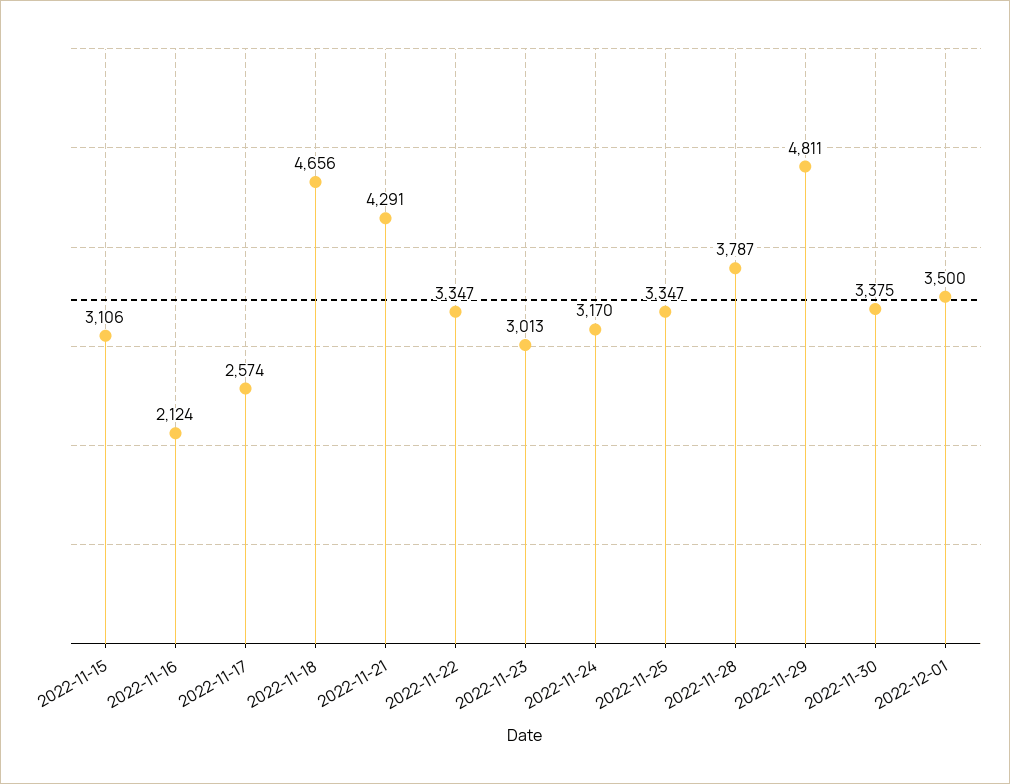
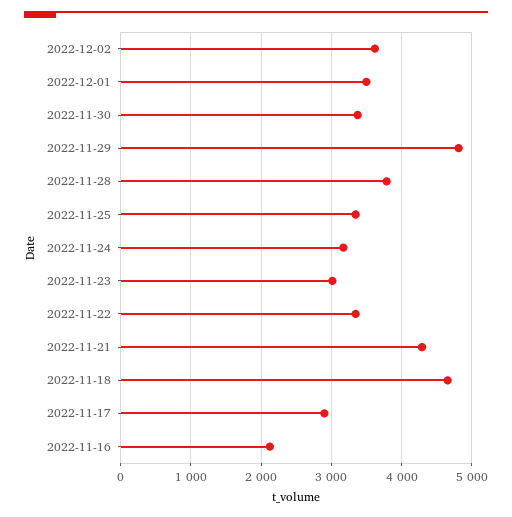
2022-11-15: 3106 -> none
2022-11-17: 2574 -> 2900
2022-12-02: none -> 3600

